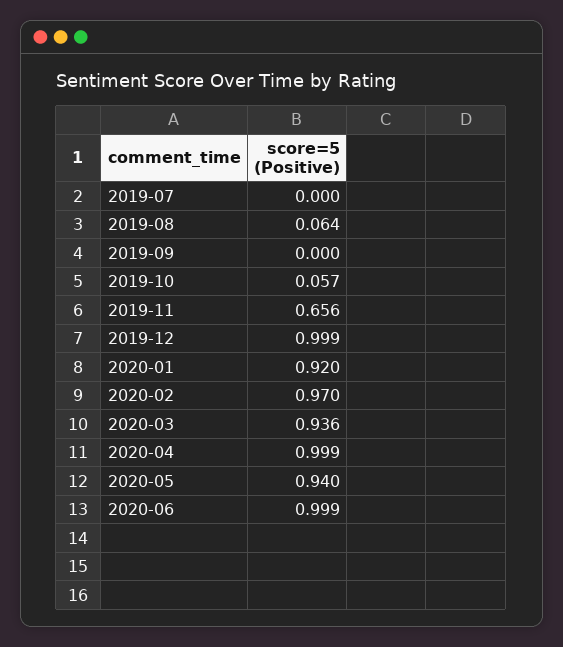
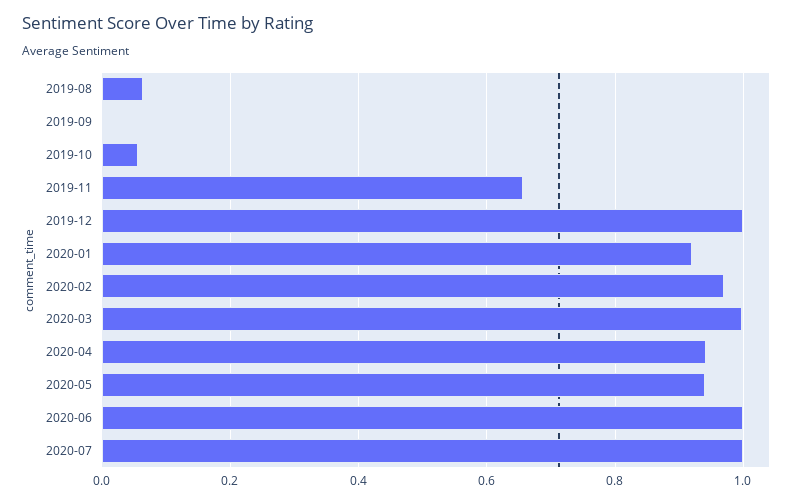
2019-07: 0 -> none
2020-03: 0.936 -> 1
2020-04: 0.999 -> 0.94
2020-07: none -> 1

